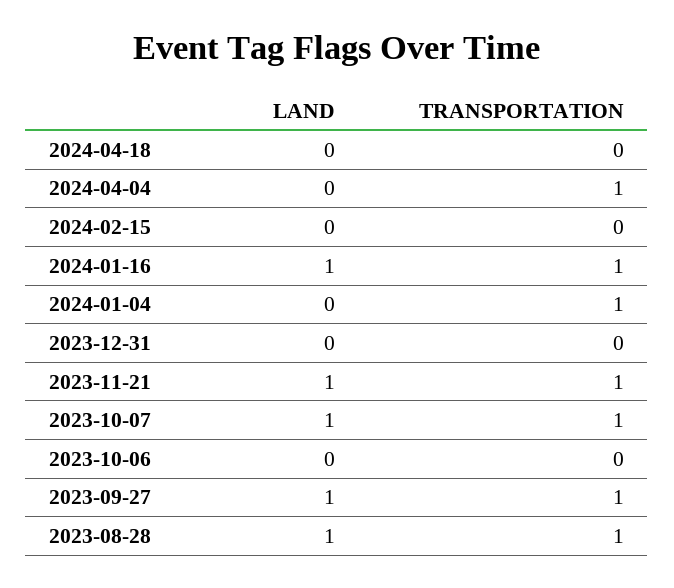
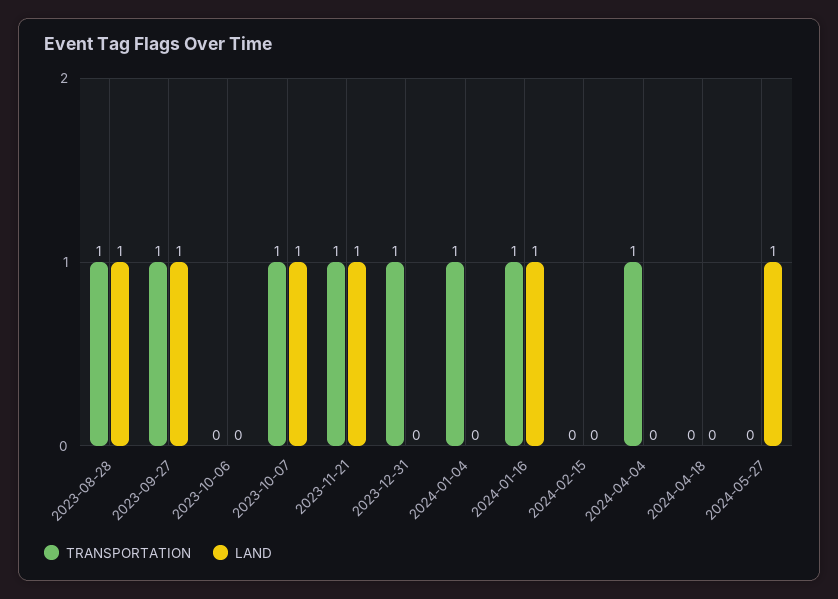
TRANSPORTATION, 2023-12-31: 0 -> 1
TRANSPORTATION, 2024-05-27: none -> 0
LAND, 2024-05-27: none -> 1

